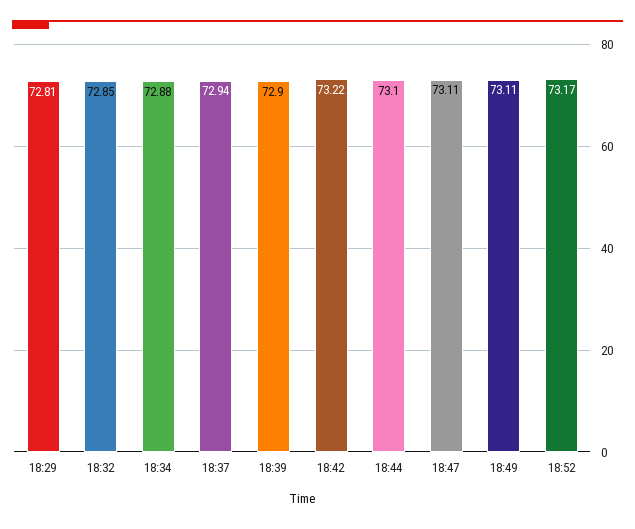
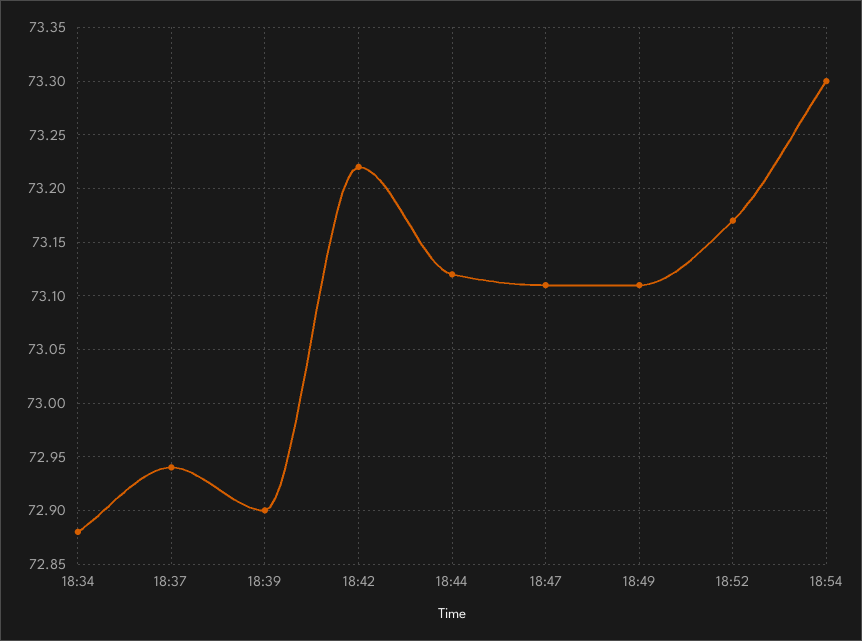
18:29: 72.81 -> none
18:32: 72.85 -> none
18:44: 73.1 -> 73.12
18:54: none -> 73.3

